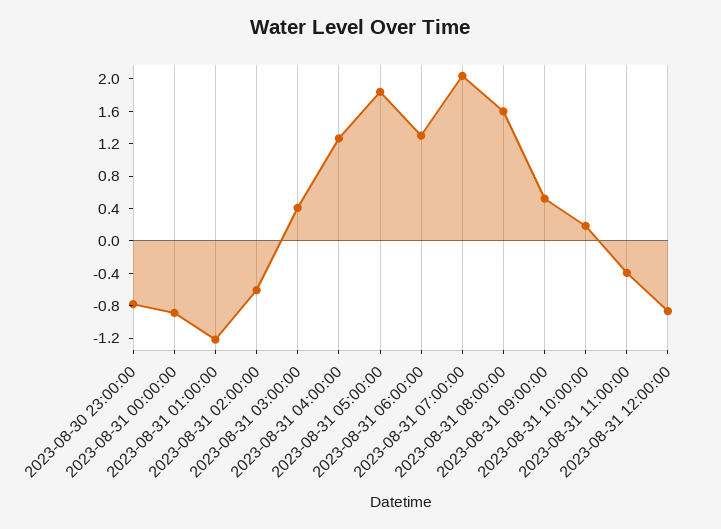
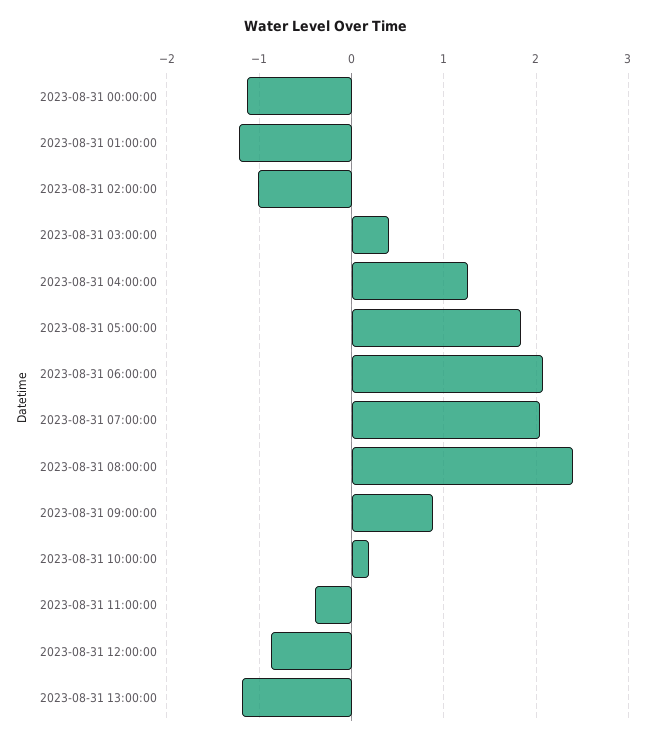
2023-08-30 23:00:00: -0.8 -> none
2023-08-31 00:00:00: -0.9 -> -1.1
2023-08-31 02:00:00: -0.6 -> -1
2023-08-31 06:00:00: 1.3 -> 2.1
2023-08-31 08:00:00: 1.6 -> 2.4
2023-08-31 09:00:00: 0.5 -> 0.9
2023-08-31 13:00:00: none -> -1.2

